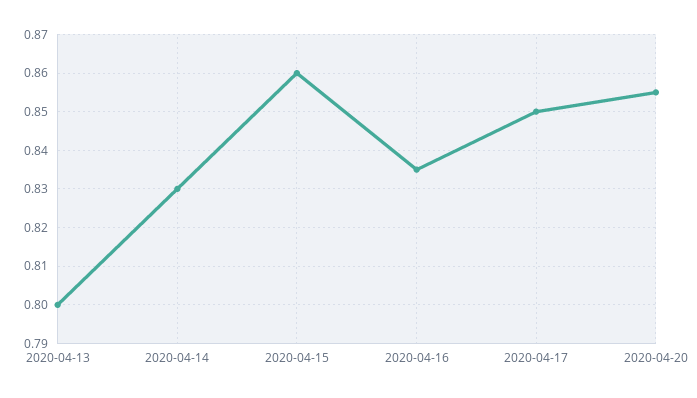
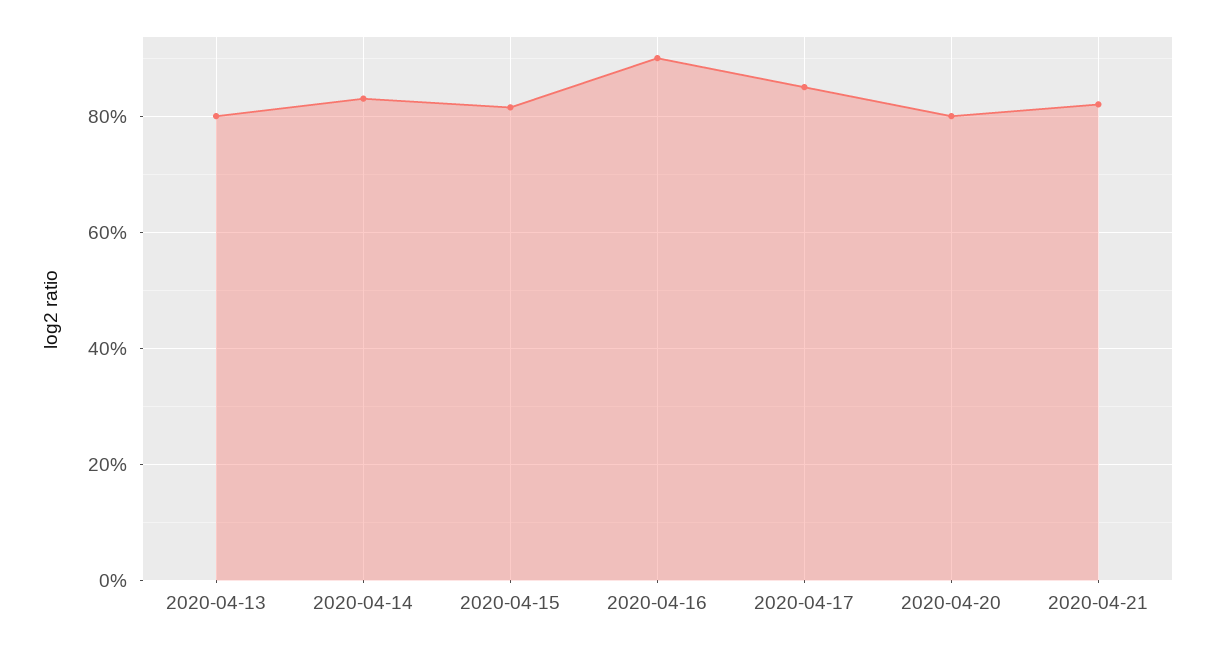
2020-04-15: 0.86 -> 0.82
2020-04-16: 0.835 -> 0.9
2020-04-20: 0.855 -> 0.8
2020-04-21: none -> 0.82

